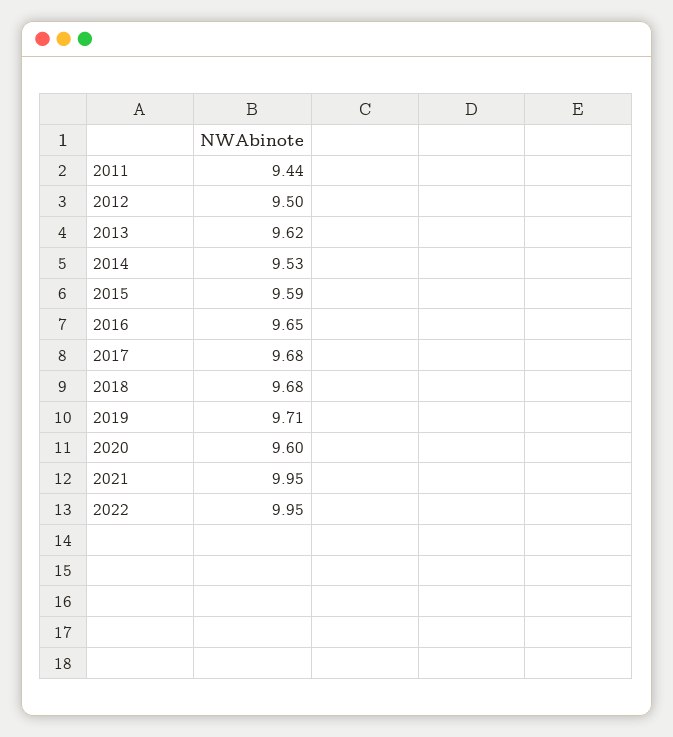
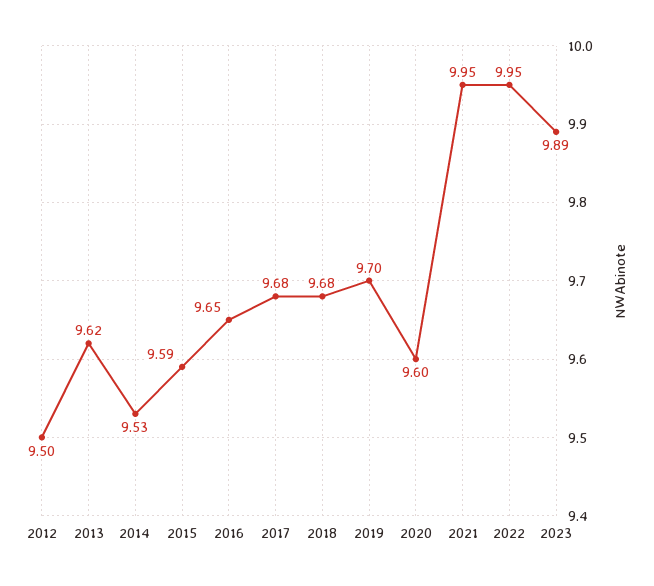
2011: 9.44 -> none
2019: 9.71 -> 9.7
2023: none -> 9.89

